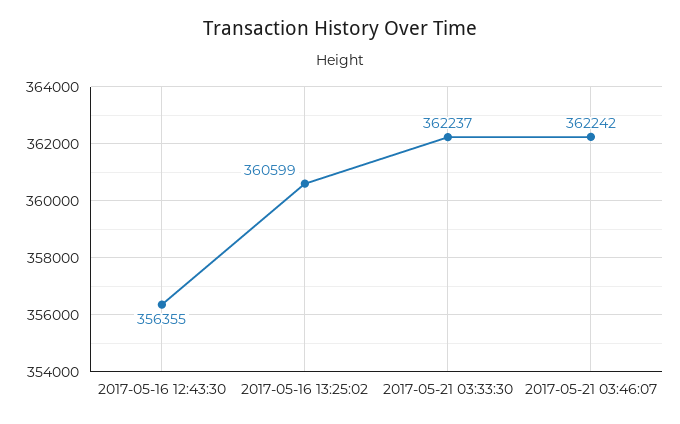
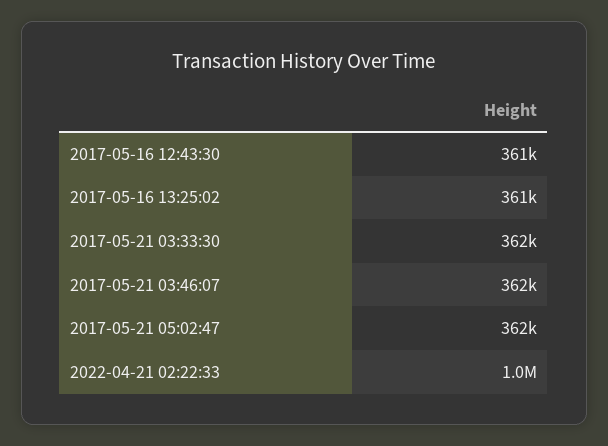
2017-05-16 12:43:30: 356355 -> 361000
2017-05-21 05:02:47: none -> 362000
2022-04-21 02:22:33: none -> 1000000

